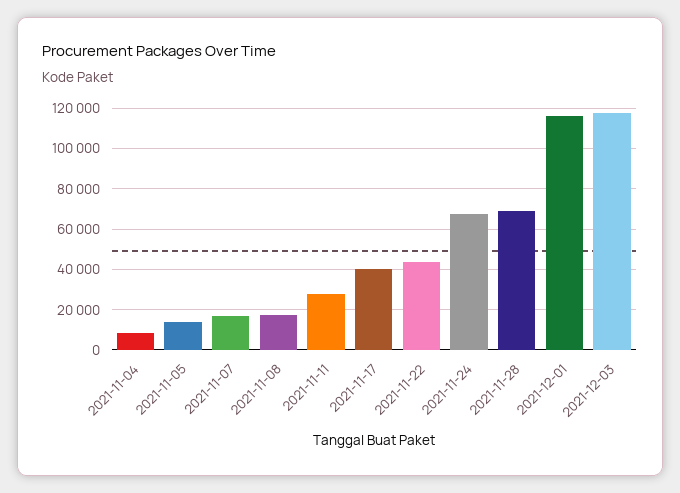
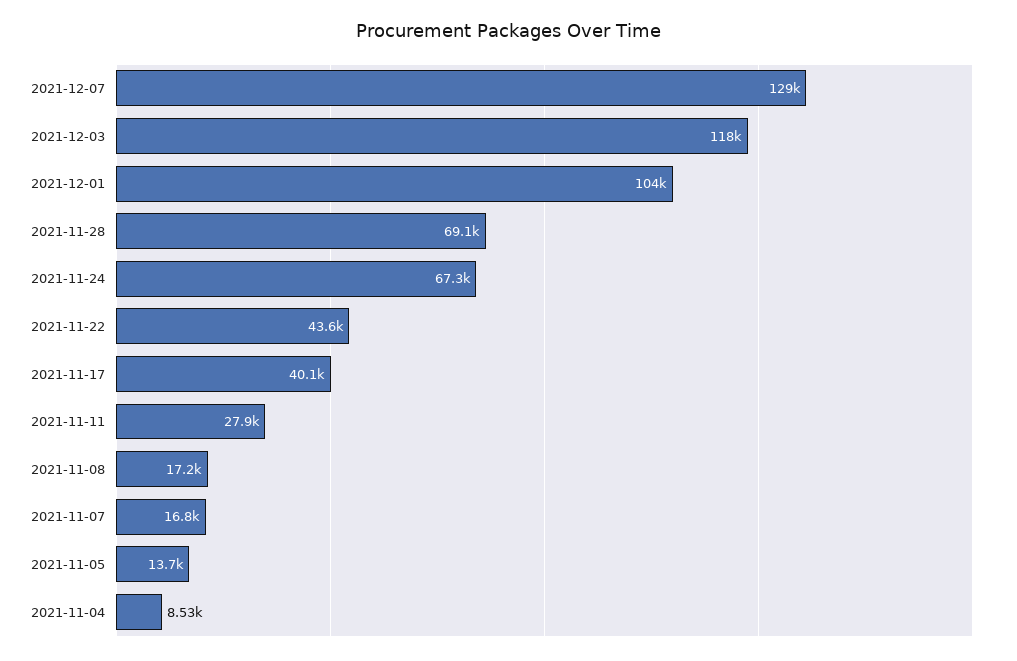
2021-12-01: 115000 -> 104000
2021-12-07: none -> 129000

